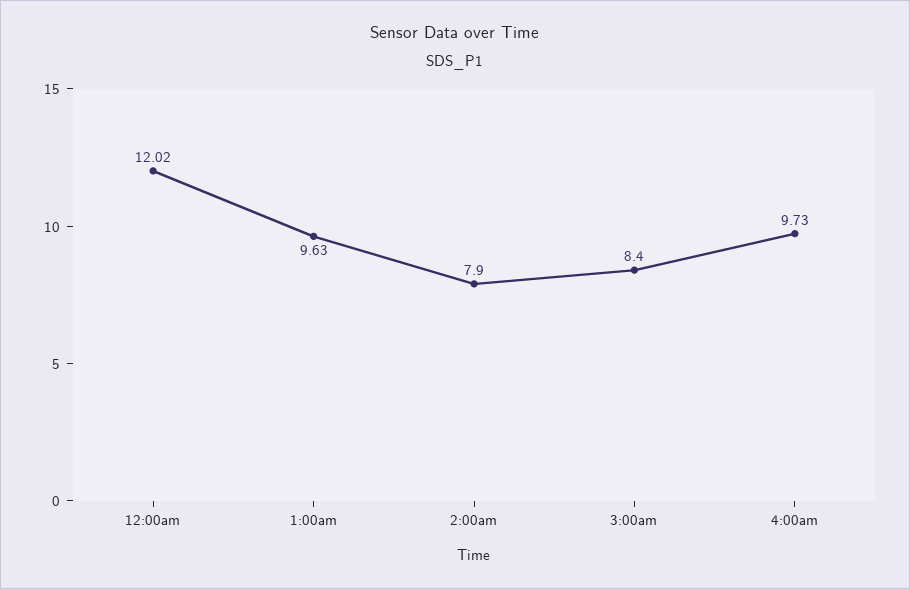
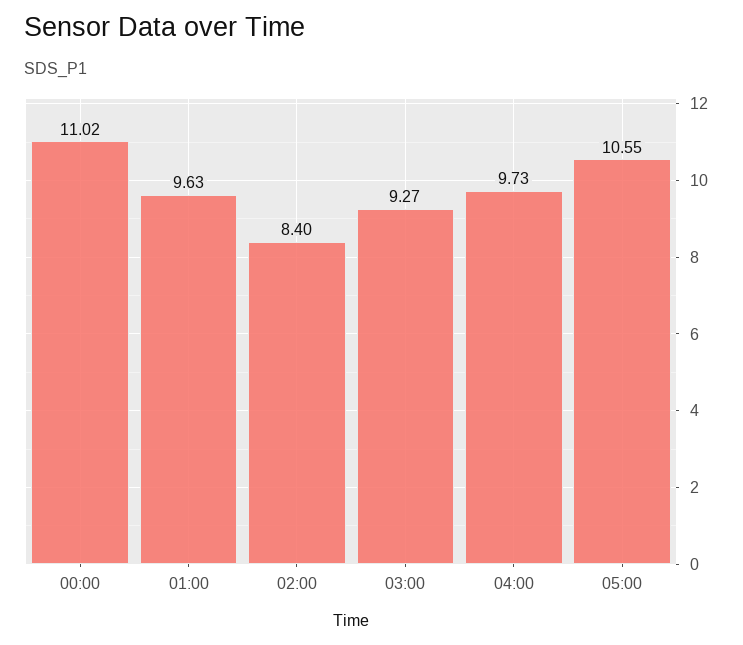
12:00am: 12.02 -> 11.02
2:00am: 7.9 -> 8.4
3:00am: 8.4 -> 9.27
05:00: none -> 10.55

